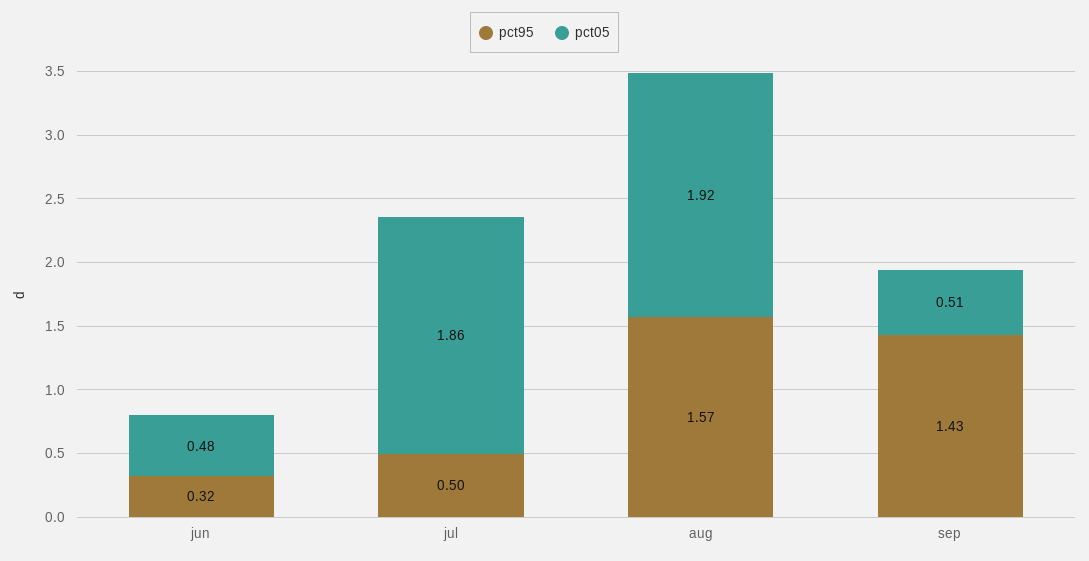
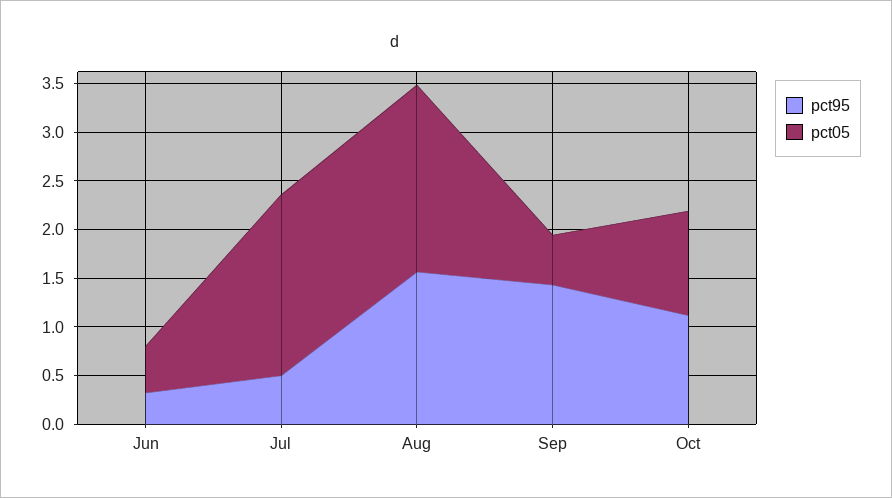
pct95, Oct: none -> 1.1
pct05, Oct: none -> 1.1

